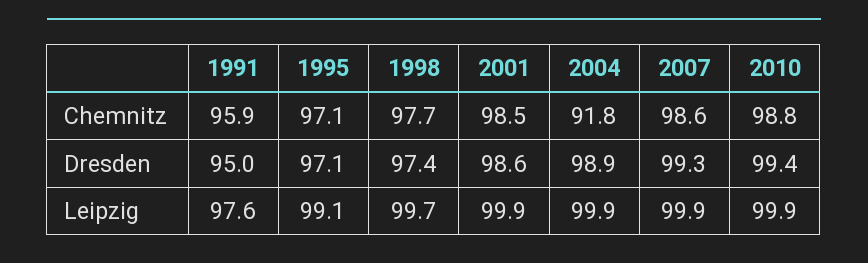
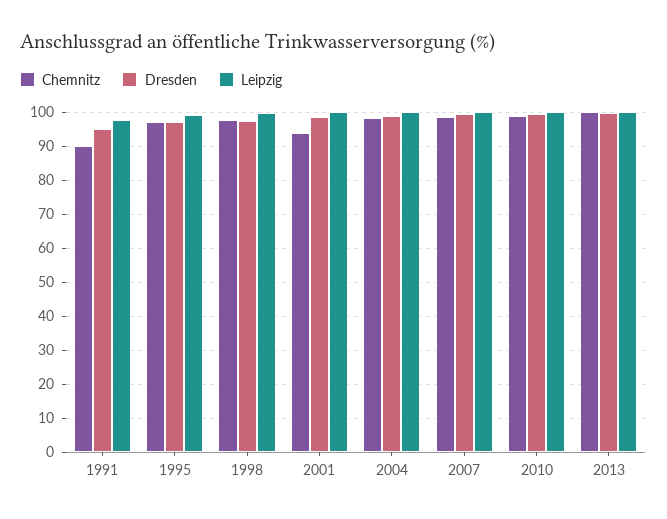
Chemnitz, 1991: 95.9 -> 90
Chemnitz, 2001: 98.5 -> 94
Chemnitz, 2004: 91.8 -> 98
Chemnitz, 2013: none -> 100
Dresden, 2013: none -> 100
Leipzig, 2013: none -> 100

